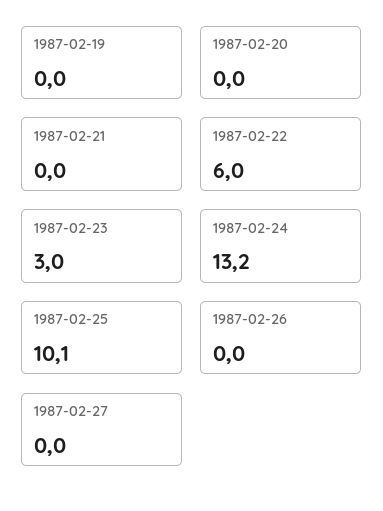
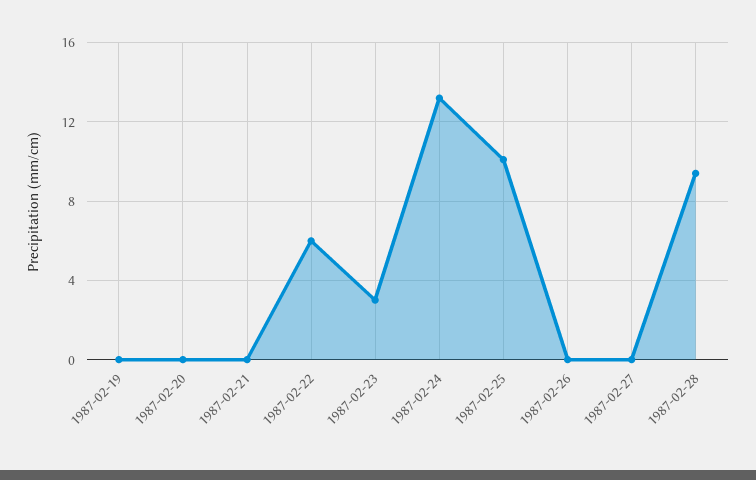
1987-02-28: none -> 9.5

